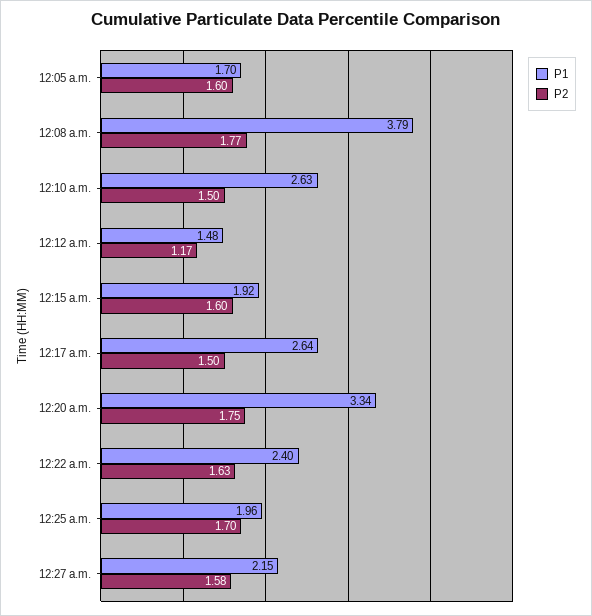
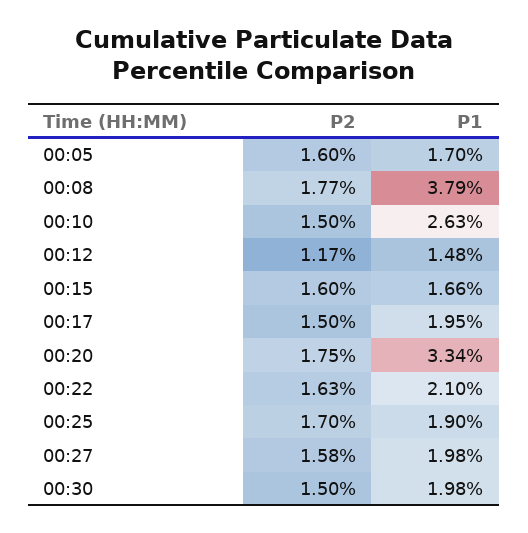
P1, 12:15 a.m.: 1.92 -> 1.66
P1, 12:17 a.m.: 2.64 -> 1.95
P1, 12:22 a.m.: 2.4 -> 2.1
P1, 12:25 a.m.: 1.96 -> 1.9
P1, 12:27 a.m.: 2.15 -> 1.98
P2, 00:30: none -> 1.5
P1, 00:30: none -> 1.98

